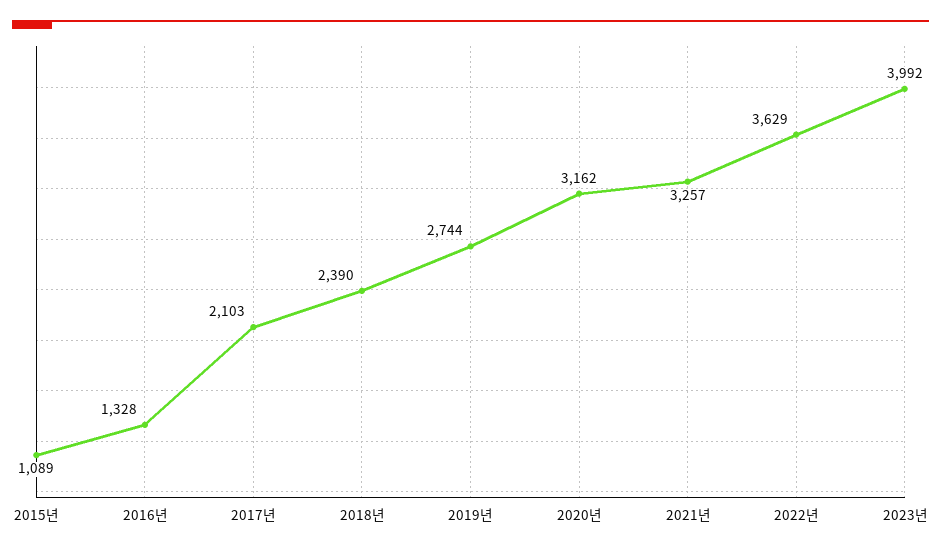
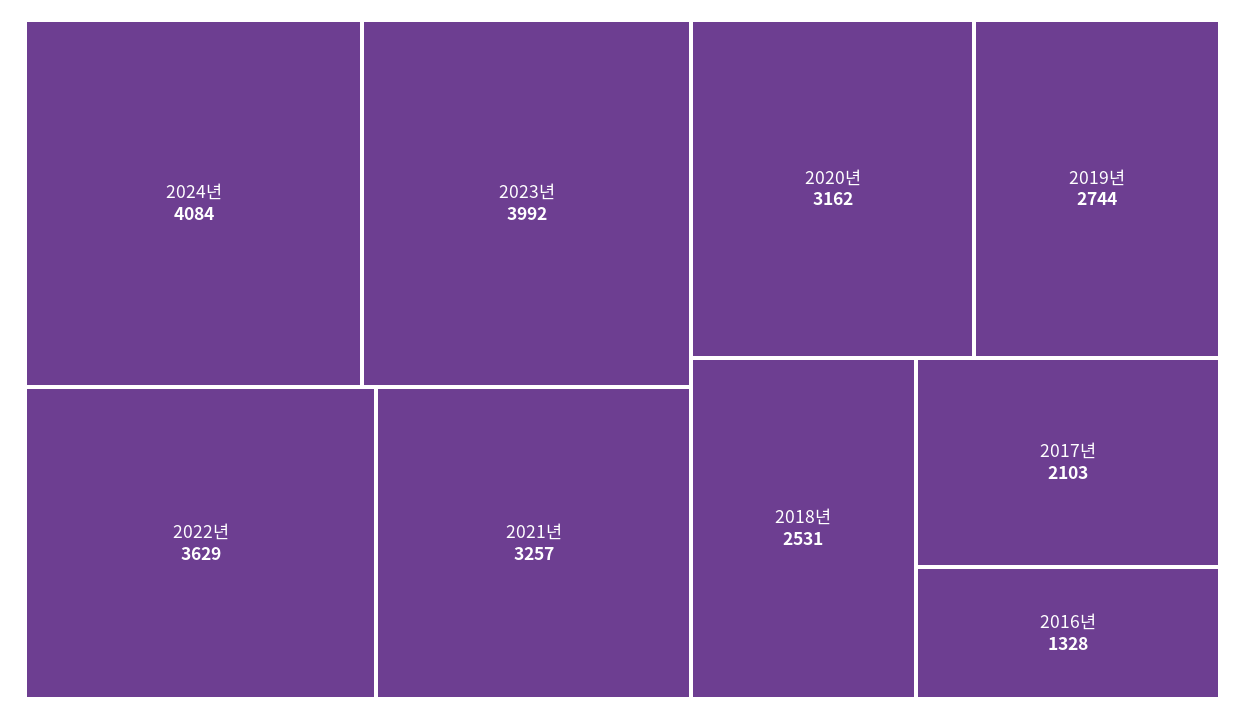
2015년: 1089 -> none
2018년: 2390 -> 2531
2024년: none -> 4084

